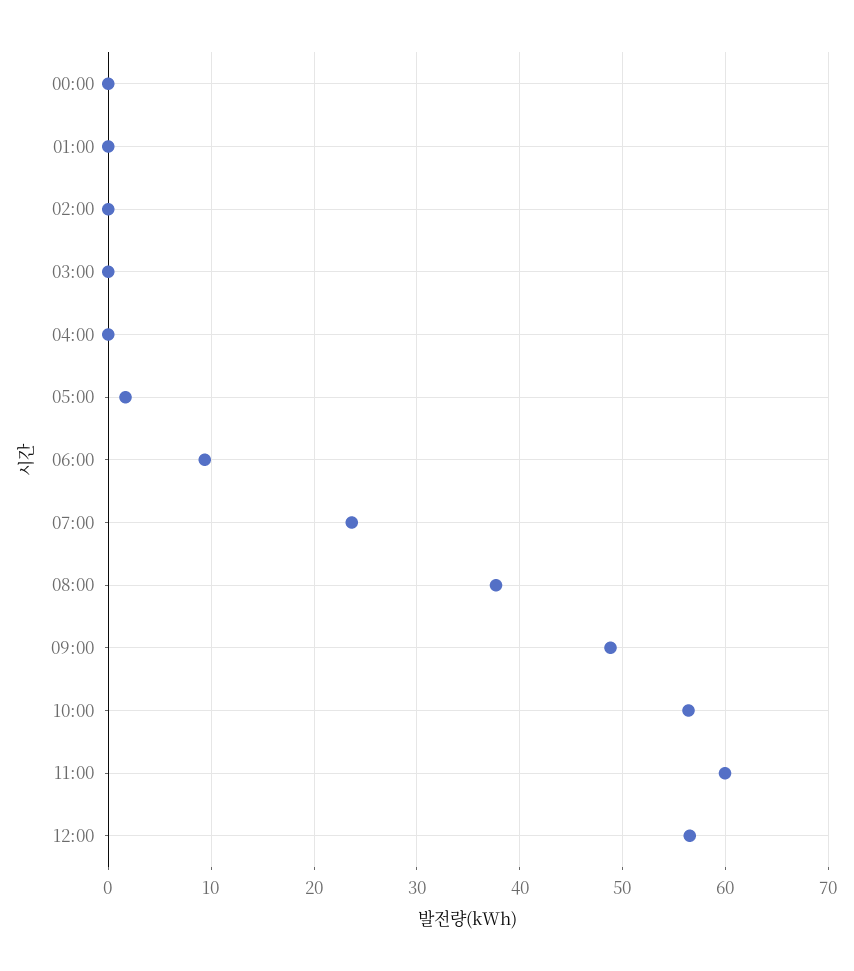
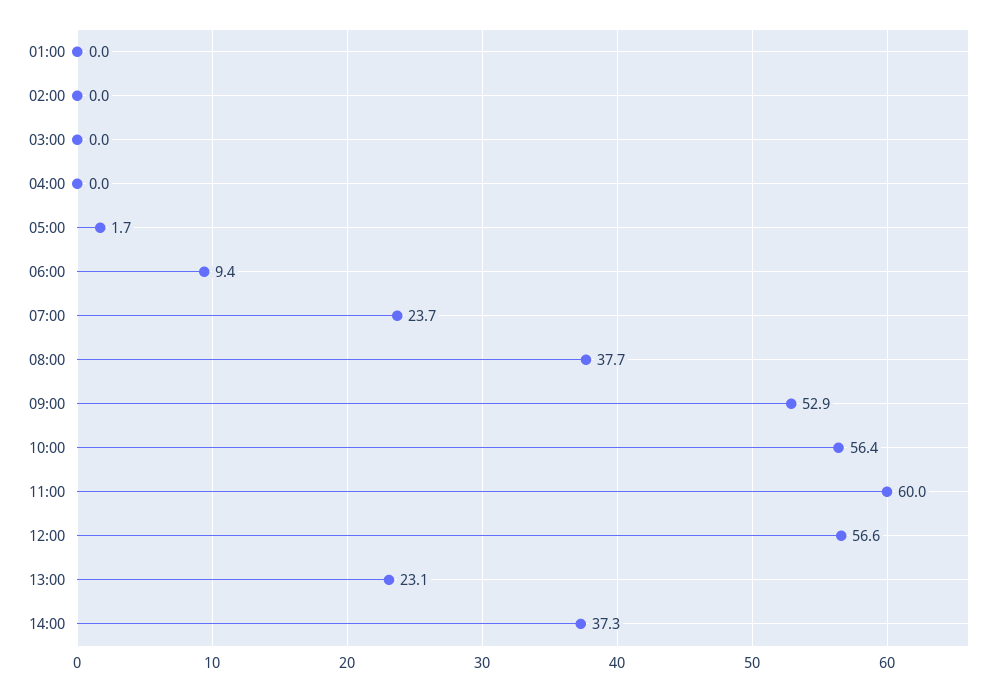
00:00: 0 -> none
09:00: 49 -> 52.9
13:00: none -> 23.1
14:00: none -> 37.3

